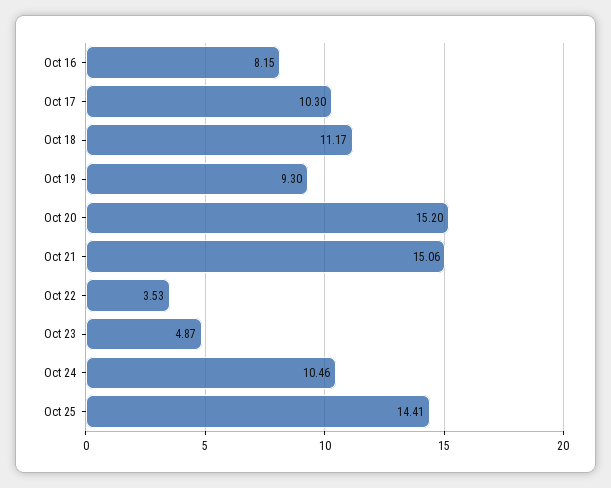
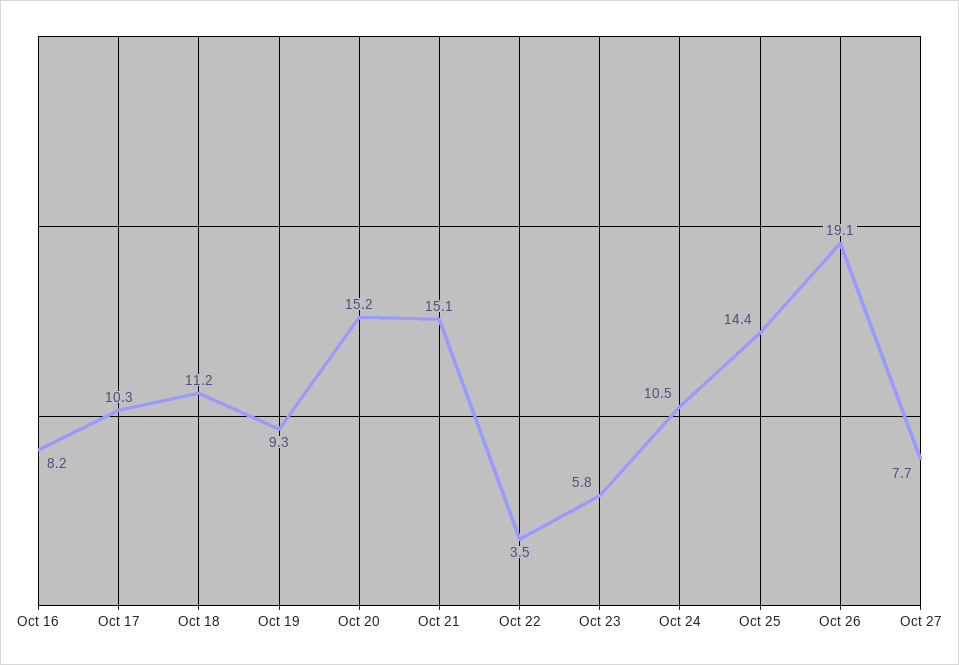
Oct 23: 4.87 -> 5.8
Oct 26: none -> 19.1
Oct 27: none -> 7.7

